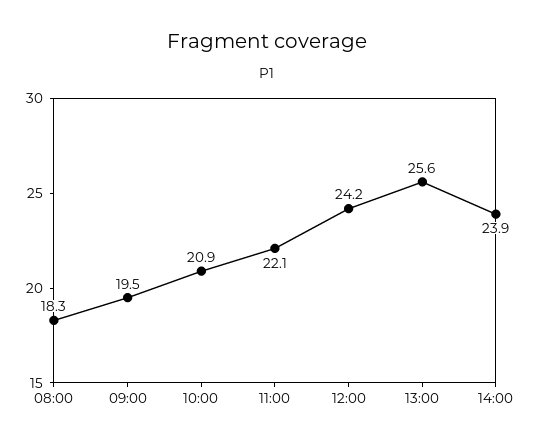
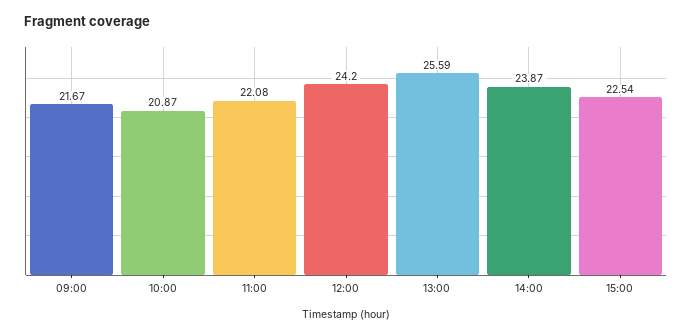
08:00: 18.3 -> none
09:00: 19.5 -> 21.67
15:00: none -> 22.54

